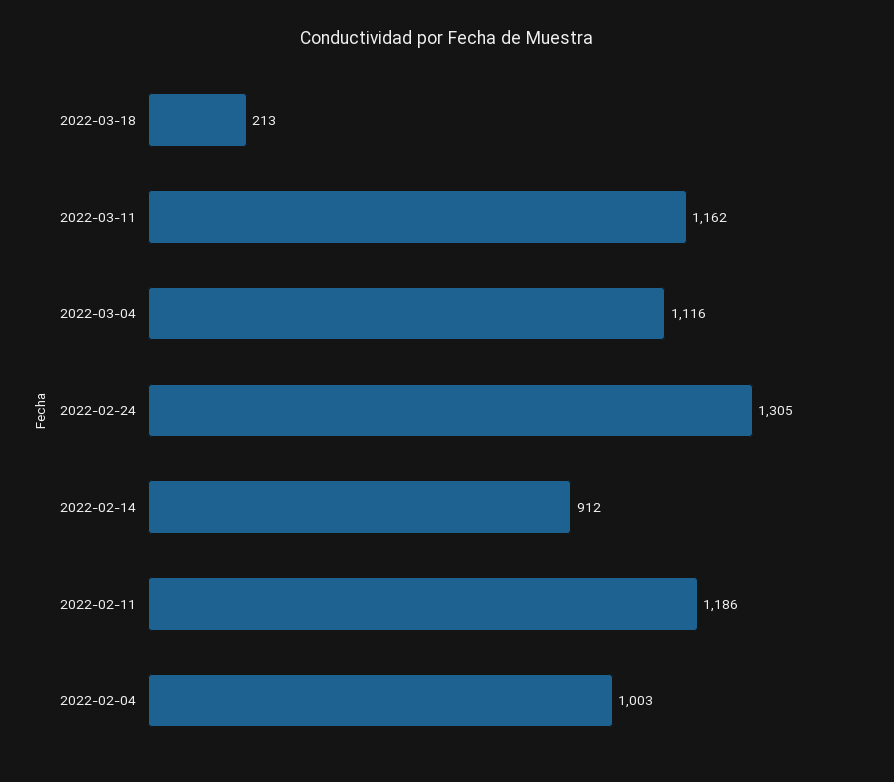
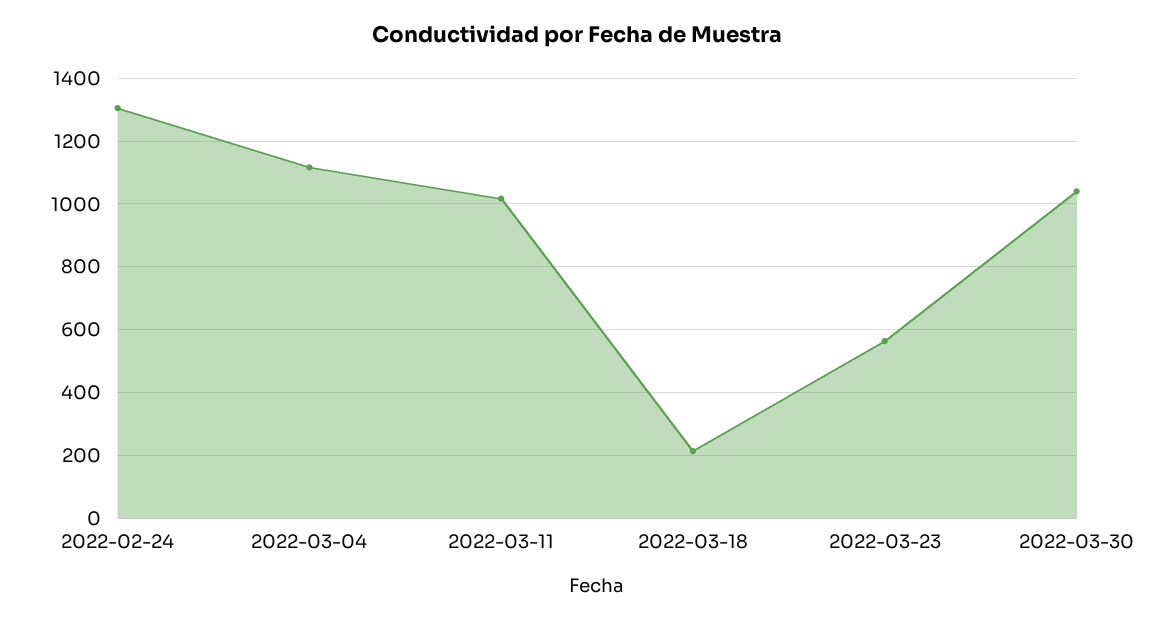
2022-03-11: 1162 -> 1020
2022-02-14: 912 -> none
2022-02-11: 1186 -> none
2022-02-04: 1003 -> none
2022-03-23: none -> 560
2022-03-30: none -> 1040

